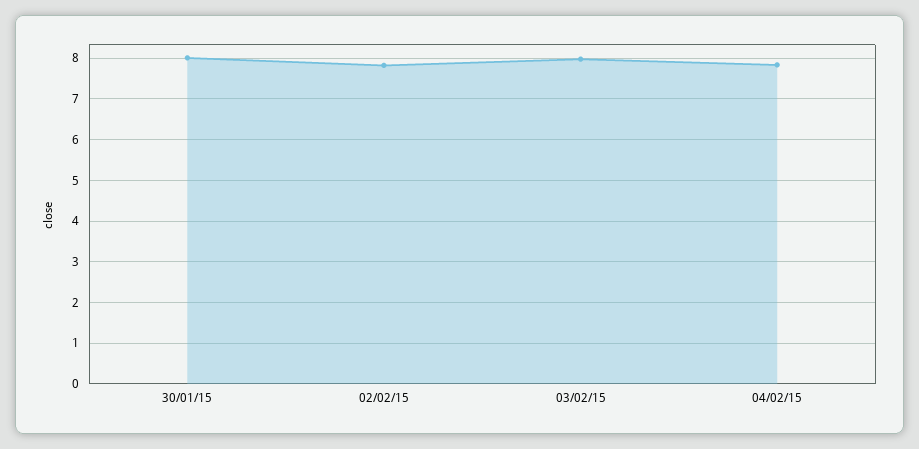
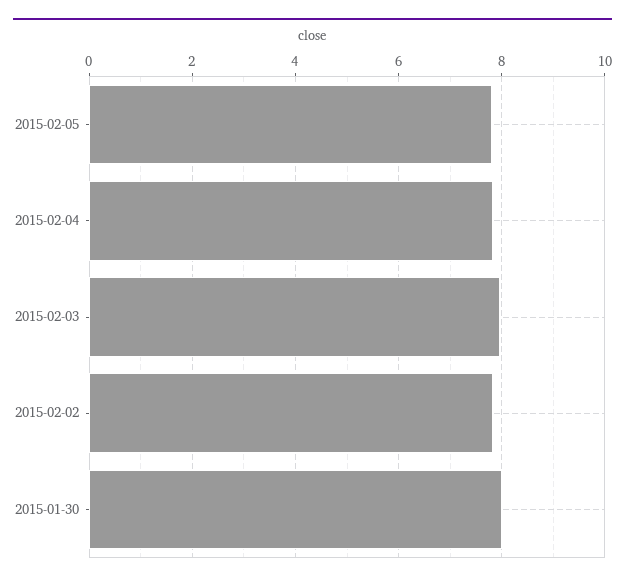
2015-02-05: none -> 7.8

